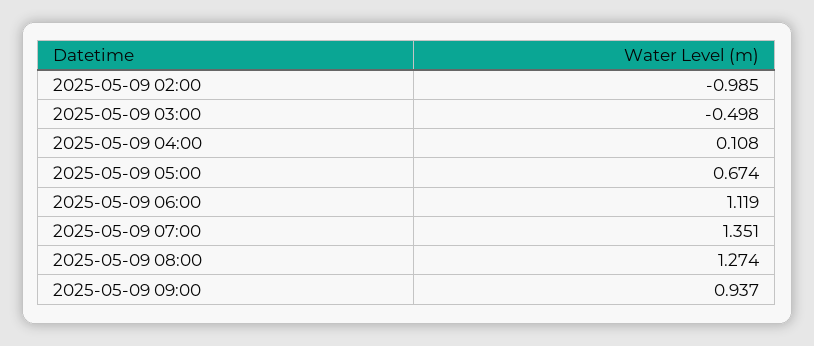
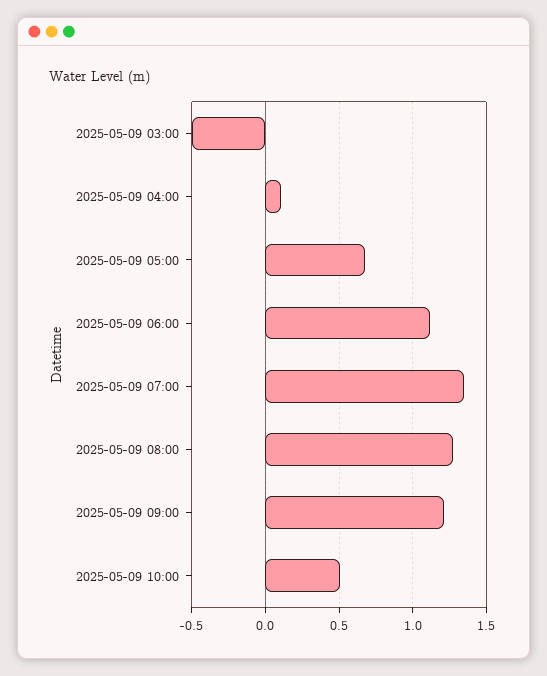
2025-05-09 02:00: -0.985 -> none
2025-05-09 09:00: 0.937 -> 1.2
2025-05-09 10:00: none -> 0.5

